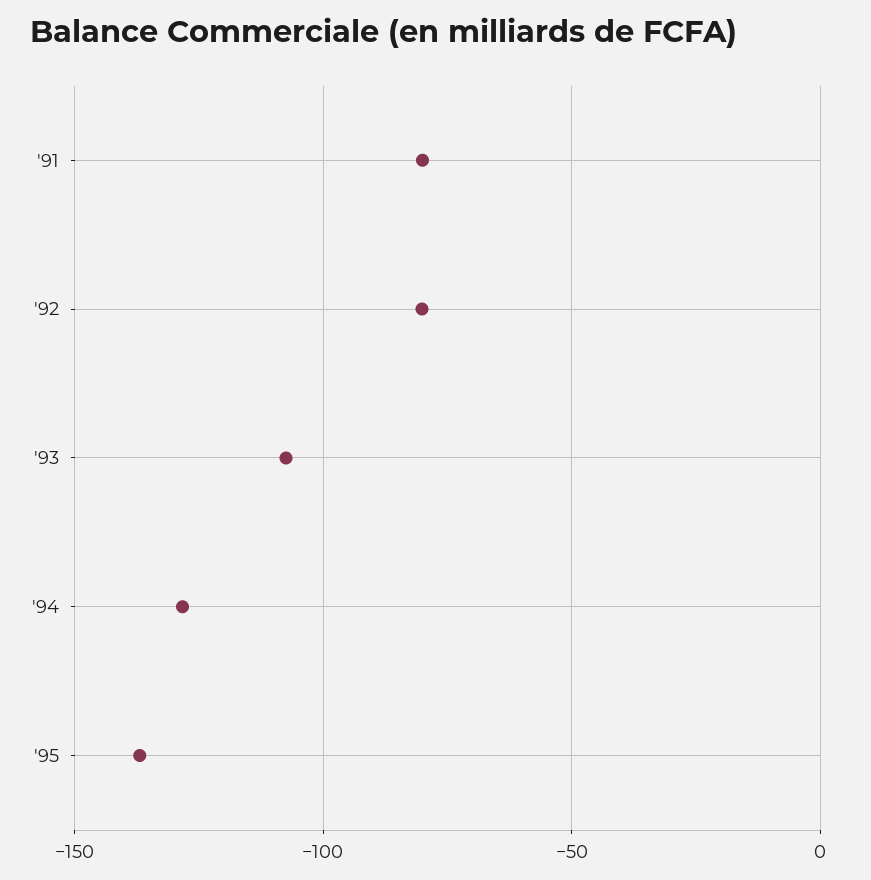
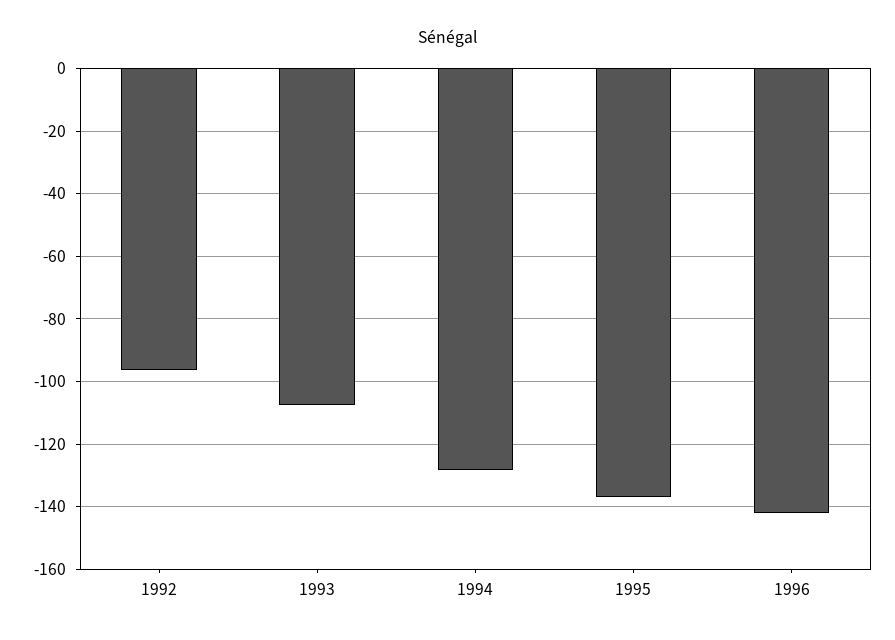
'91: -80 -> none
'92: -80 -> -96
1996: none -> -142

